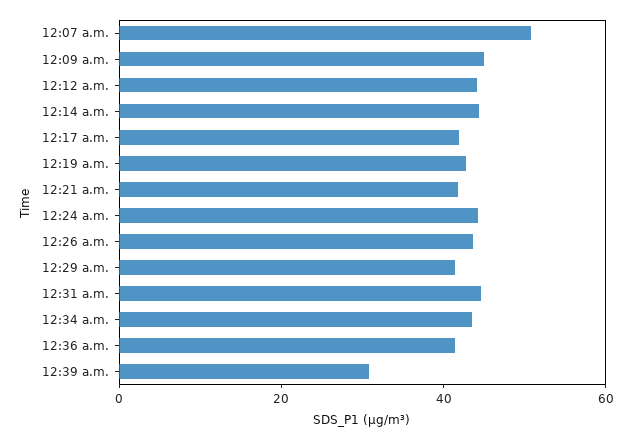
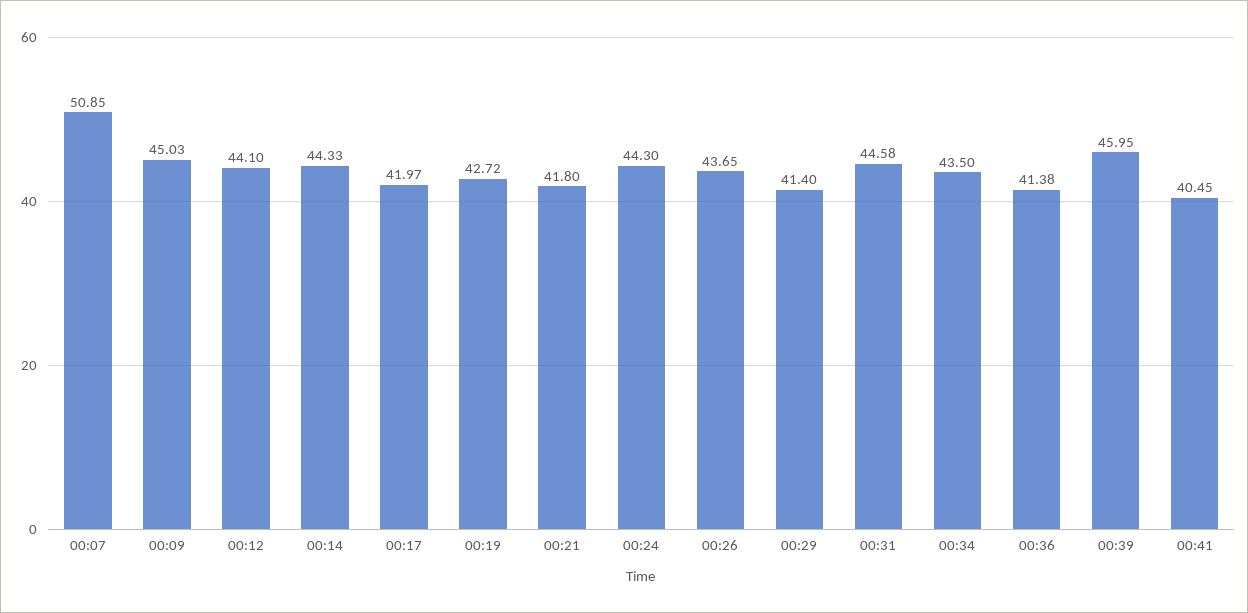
12:39 a.m.: 30 -> 45.95
00:41: none -> 40.45

